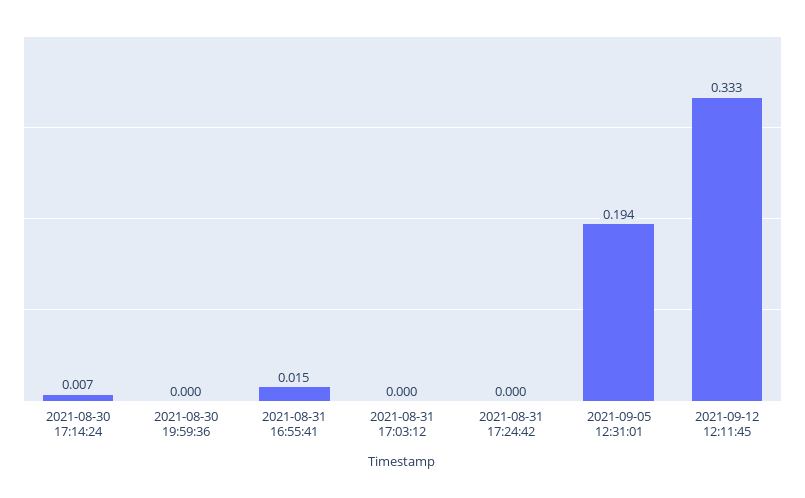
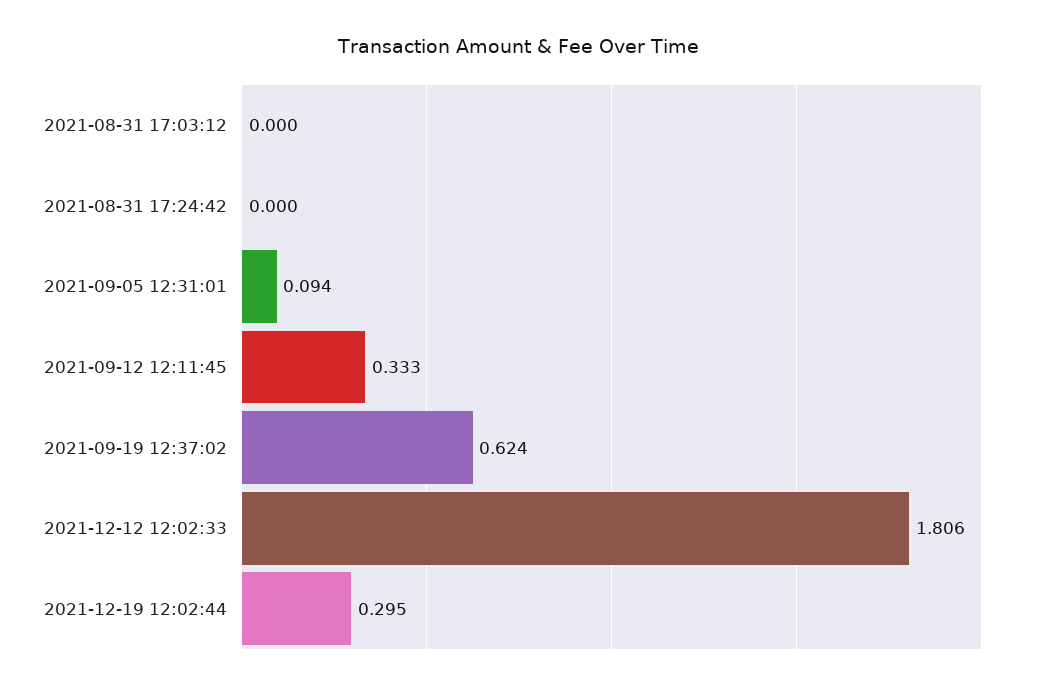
2021-08-30 17:14:24: 0.007 -> none
2021-08-30 19:59:36: 0 -> none
2021-08-31 16:55:41: 0.015 -> none
2021-09-05 12:31:01: 0.194 -> 0.094
2021-09-19 12:37:02: none -> 0.624
2021-12-12 12:02:33: none -> 1.806
2021-12-19 12:02:44: none -> 0.295

